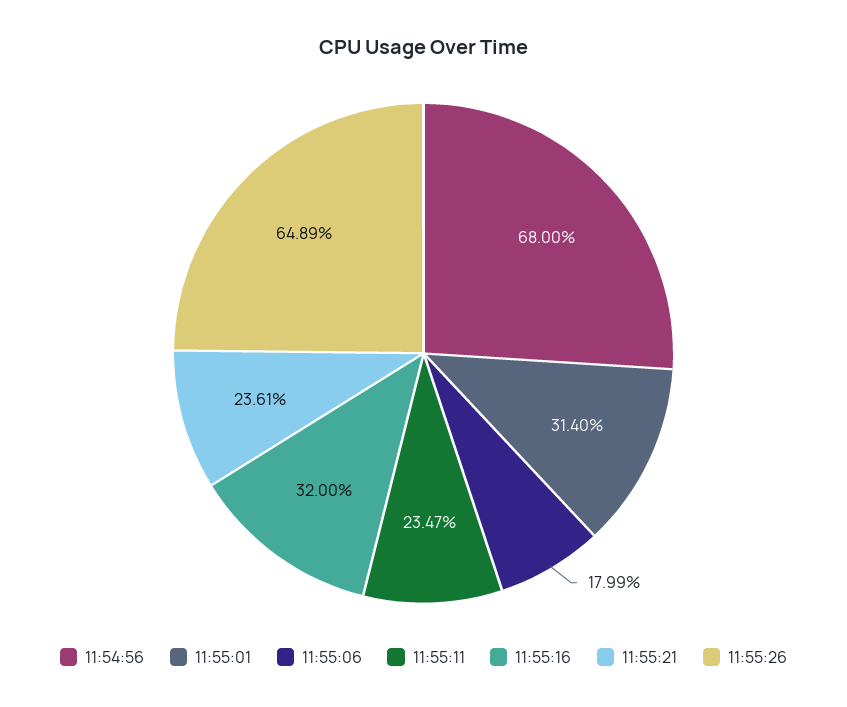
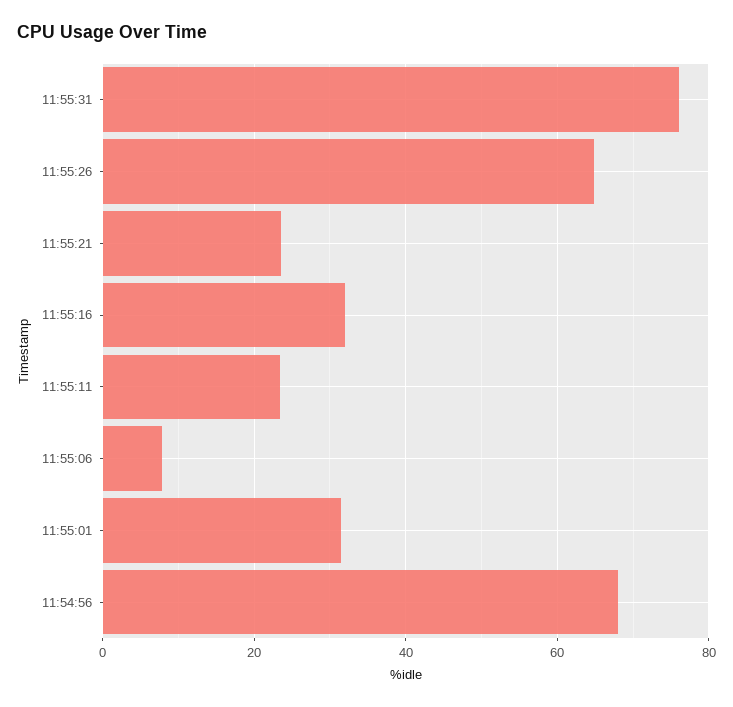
11:55:06: 17.99 -> 8
11:55:31: none -> 76

